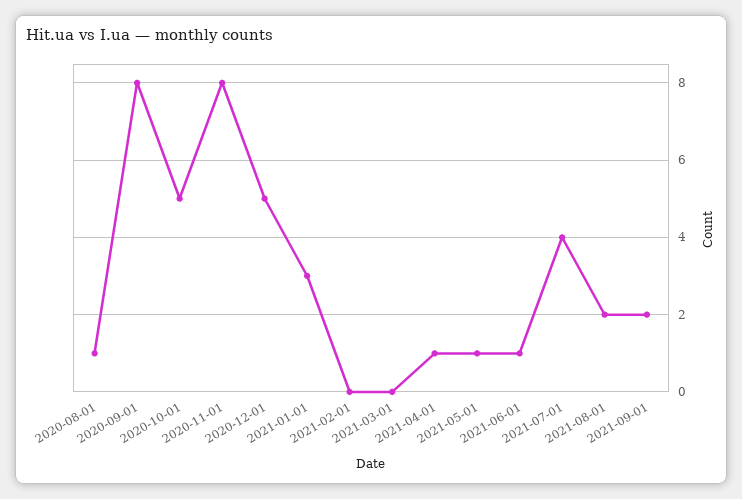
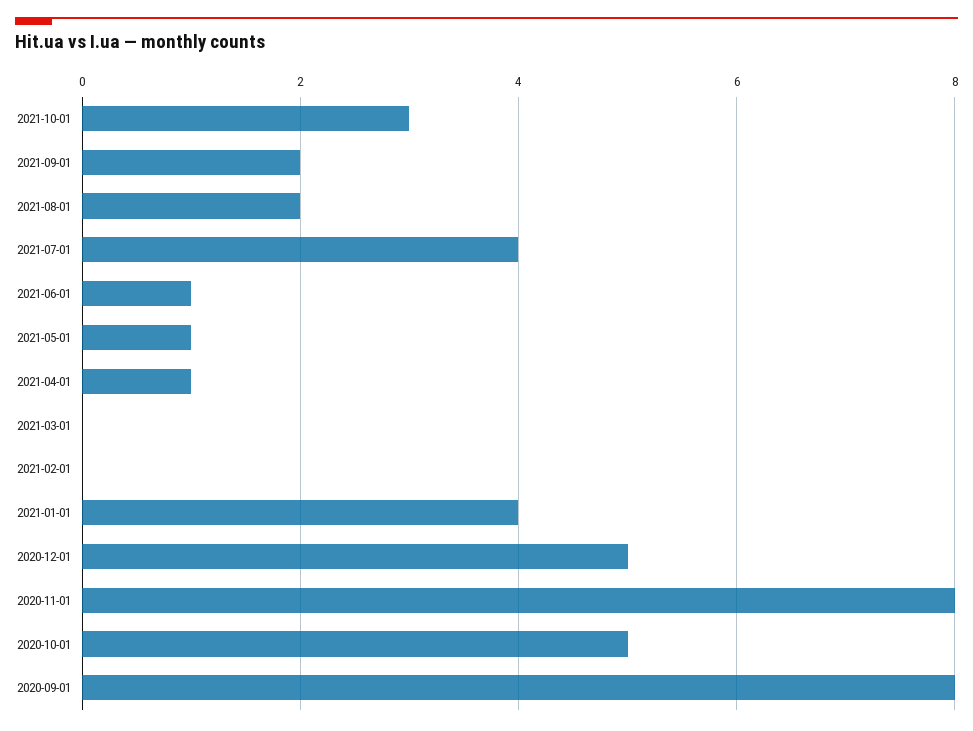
2020-08-01: 1 -> none
2021-01-01: 3 -> 4
2021-10-01: none -> 3

